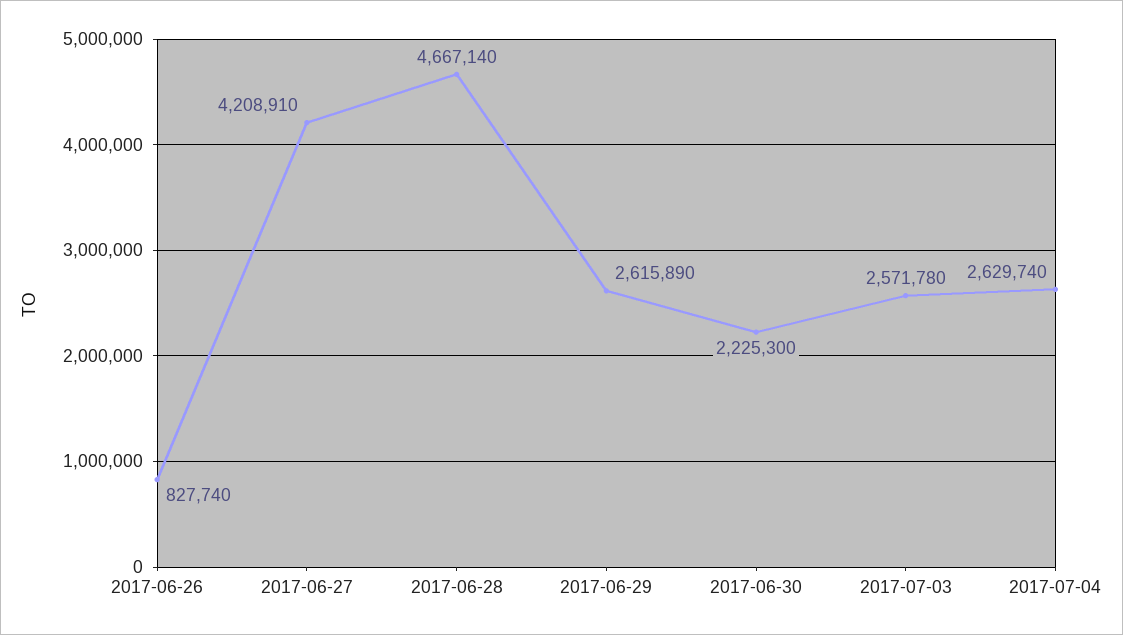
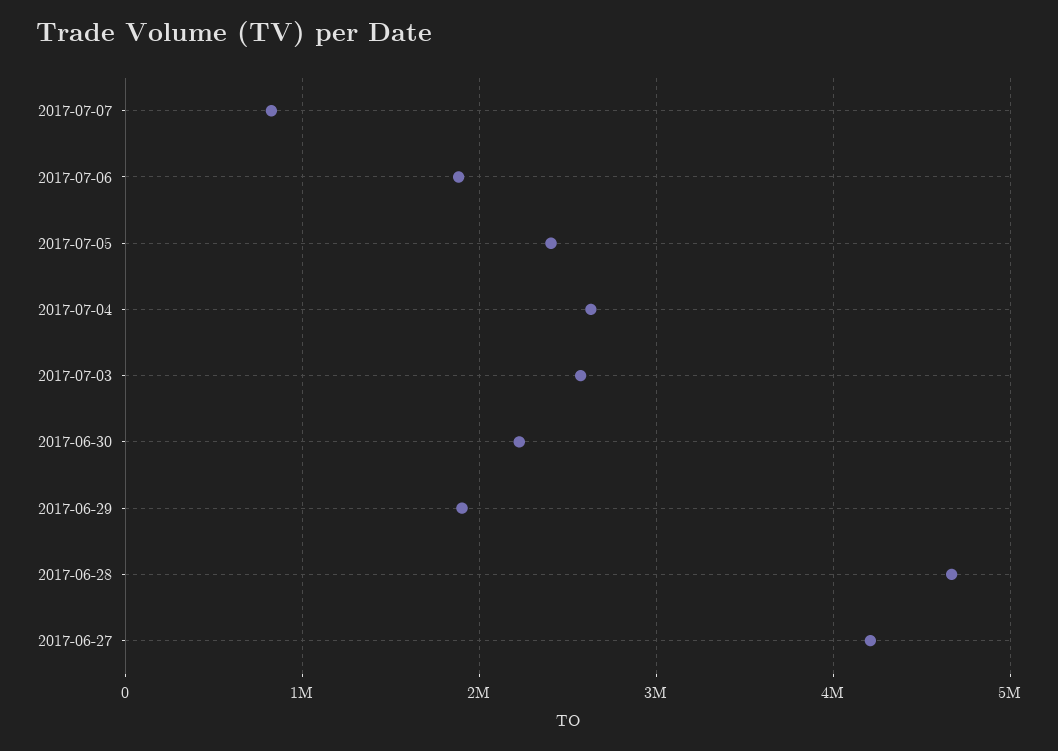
2017-06-26: 827740 -> none
2017-06-29: 2615890 -> 1900000
2017-07-07: none -> 800000
2017-07-06: none -> 1900000
2017-07-05: none -> 2400000

